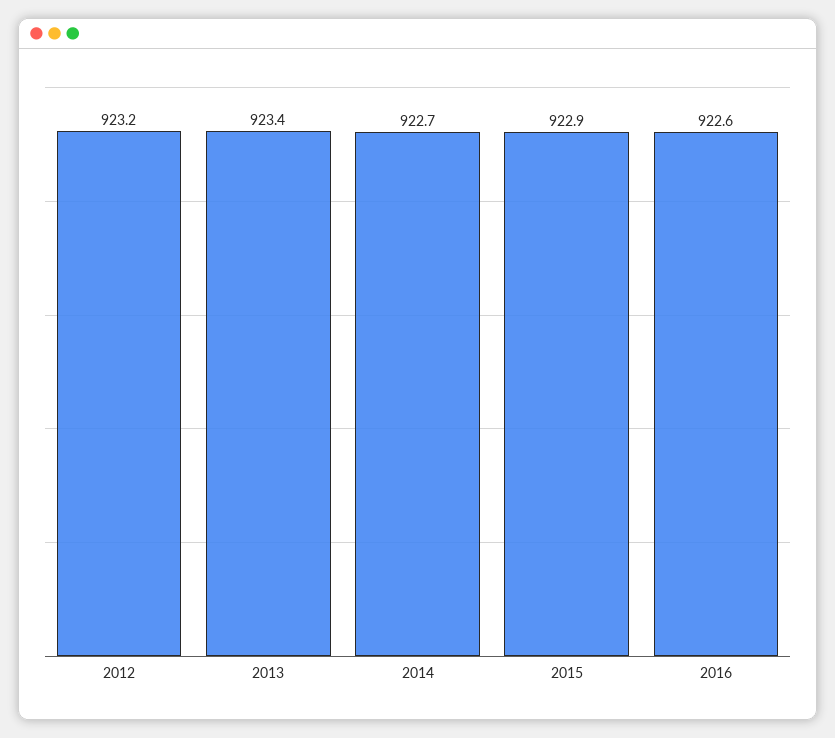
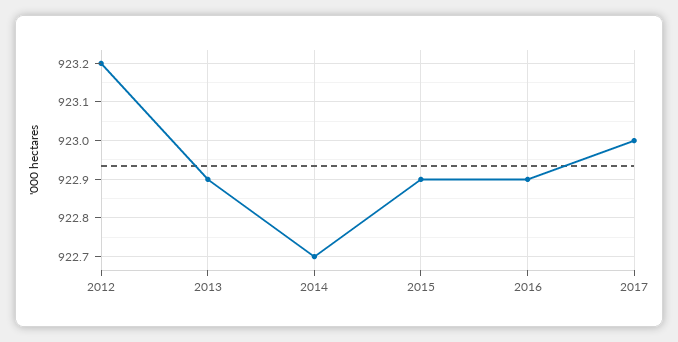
2013: 923.4 -> 922.9
2016: 922.6 -> 922.9
2017: none -> 923

